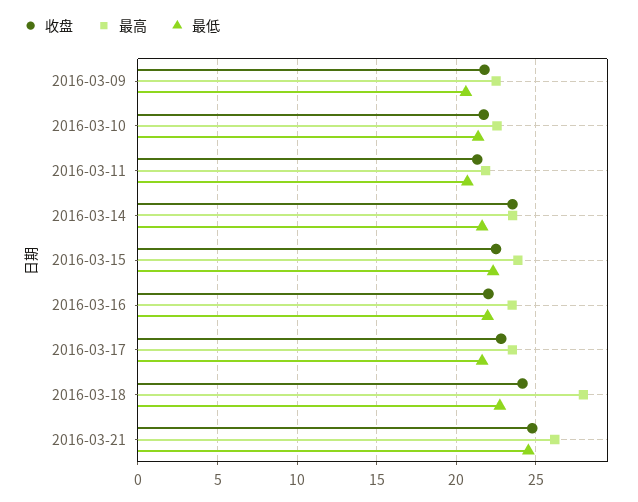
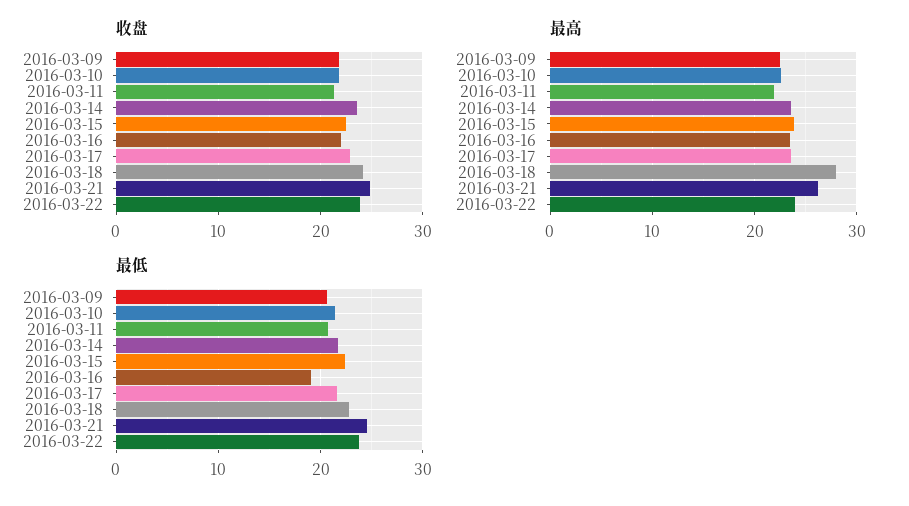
最低, 2016-03-16: 22 -> 19
收盘, 2016-03-22: none -> 24
最高, 2016-03-22: none -> 24
最低, 2016-03-22: none -> 24

